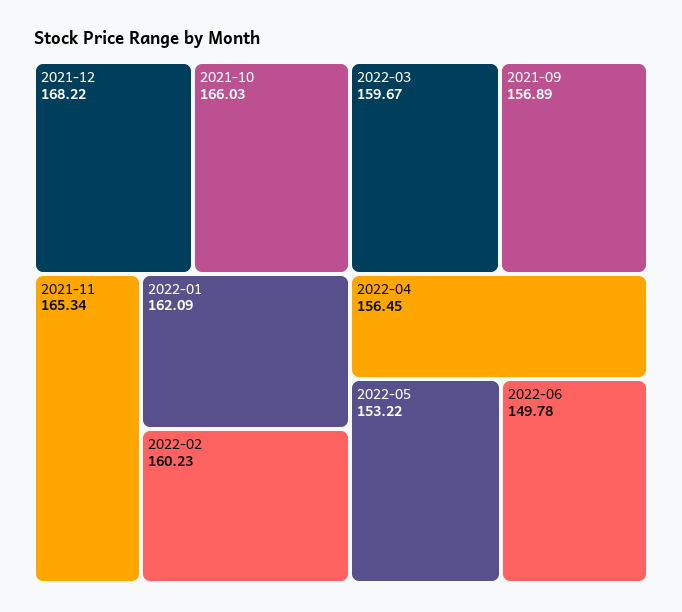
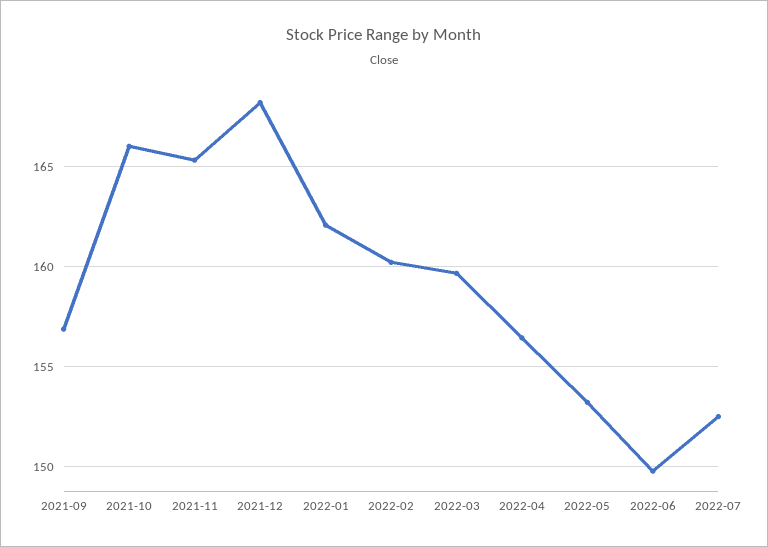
2022-07: none -> 152.5

